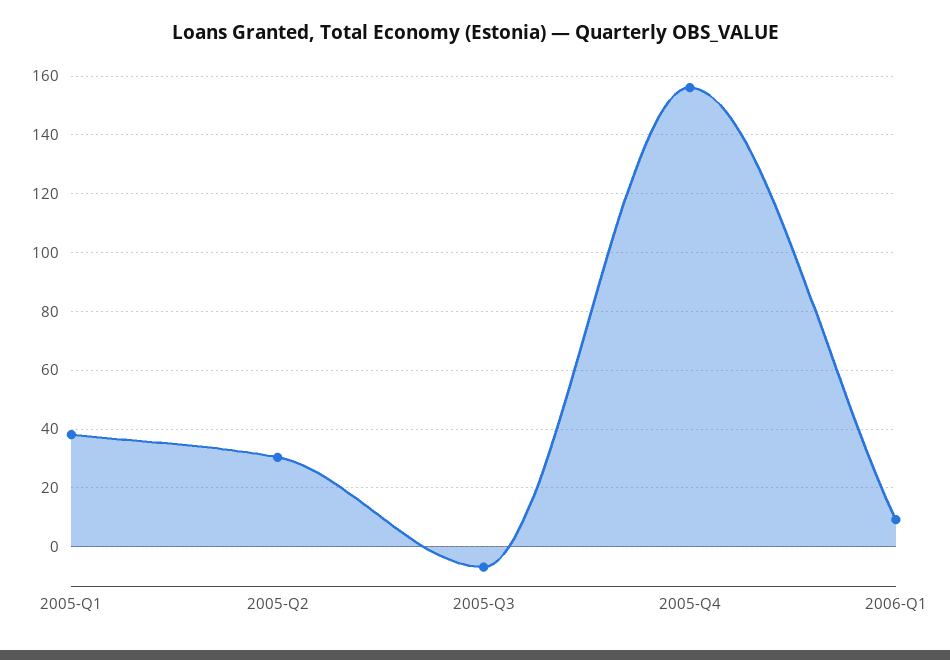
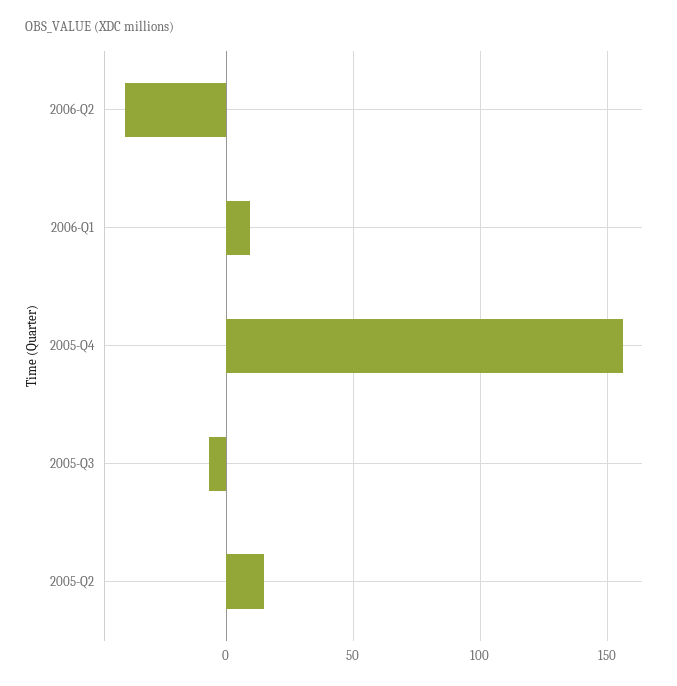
2005-Q1: 37.5 -> none
2005-Q2: 30 -> 15
2006-Q2: none -> -40

